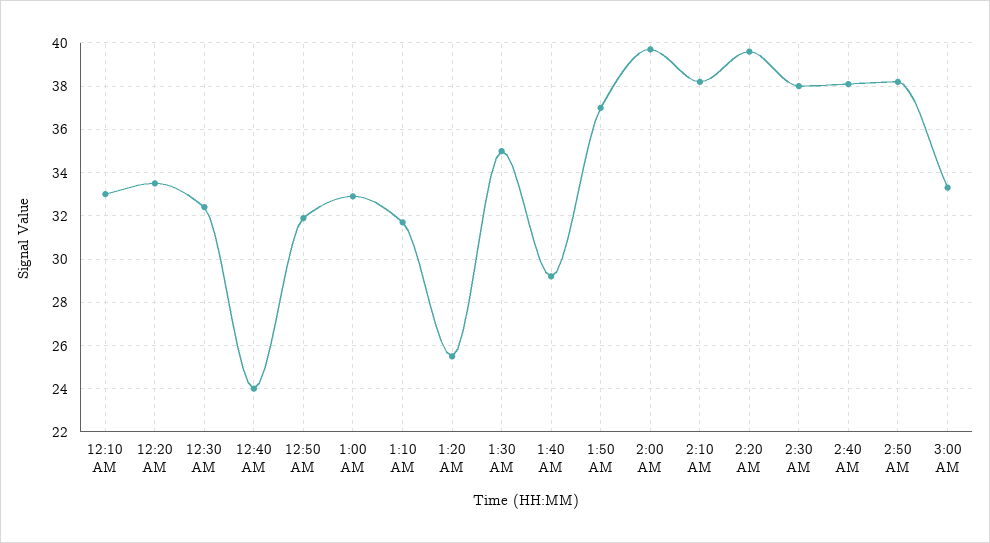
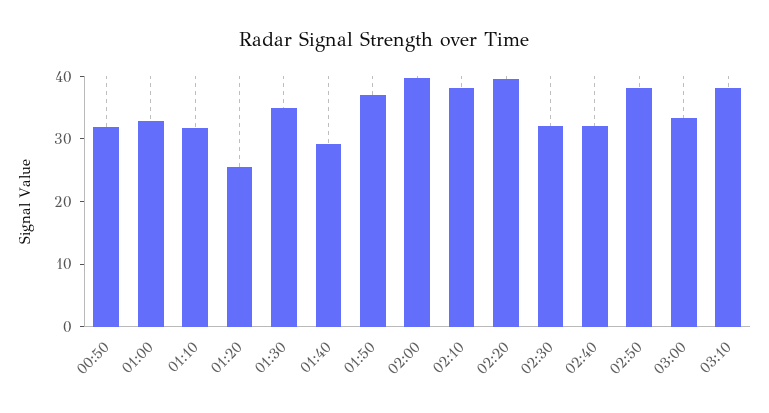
12:10 AM: 33 -> none
12:20 AM: 33.5 -> none
12:30 AM: 32.5 -> none
12:40 AM: 24 -> none
2:30 AM: 38 -> 32
2:40 AM: 38 -> 32
03:10: none -> 38

